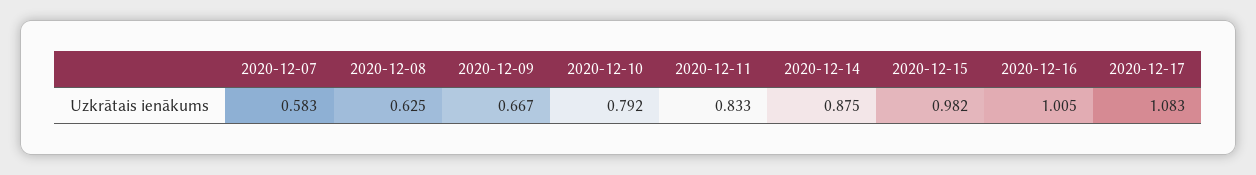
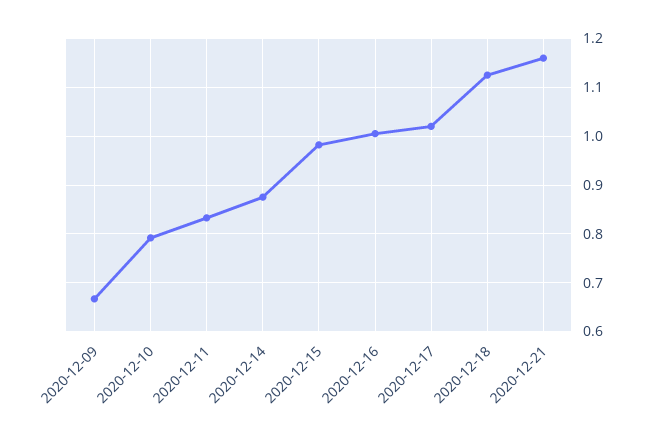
2020-12-07: 0.583 -> none
2020-12-08: 0.625 -> none
2020-12-17: 1.083 -> 1.02
2020-12-18: none -> 1.12
2020-12-21: none -> 1.16

